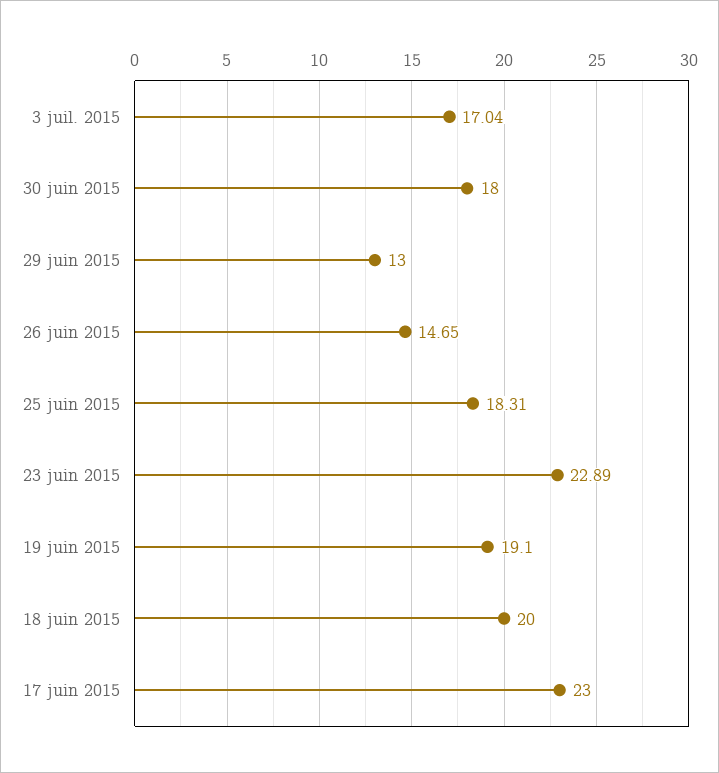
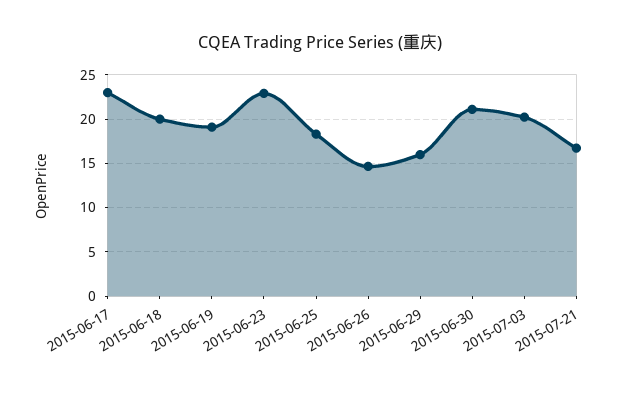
3 juil. 2015: 17.04 -> 20
30 juin 2015: 18 -> 21
29 juin 2015: 13 -> 16
2015-07-21: none -> 17

